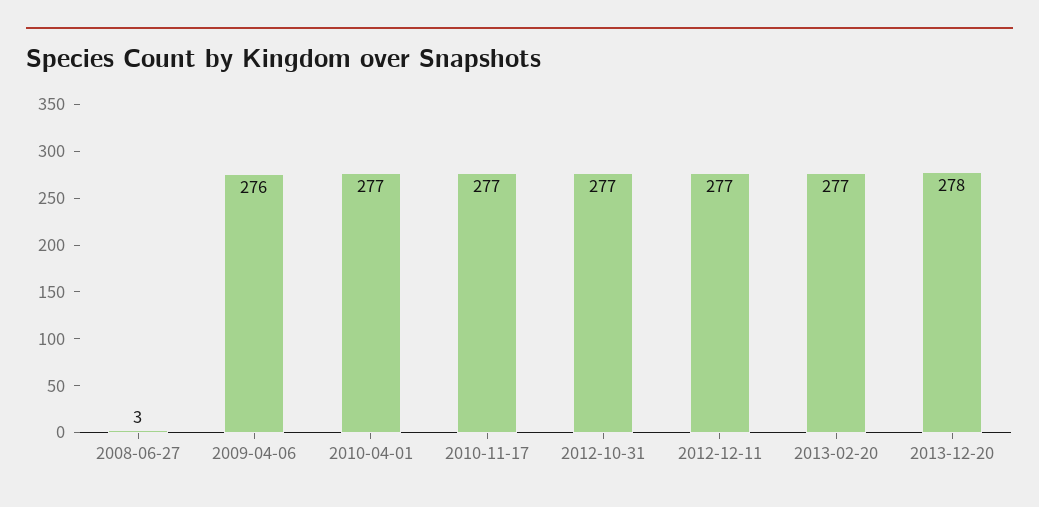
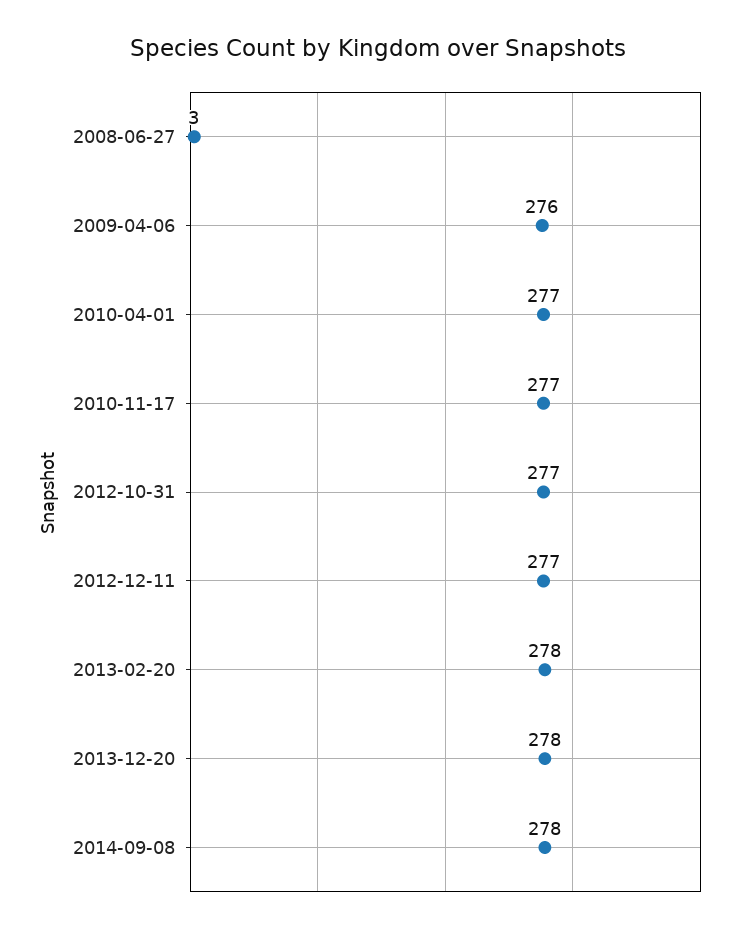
2013-02-20: 277 -> 278
2014-09-08: none -> 278

